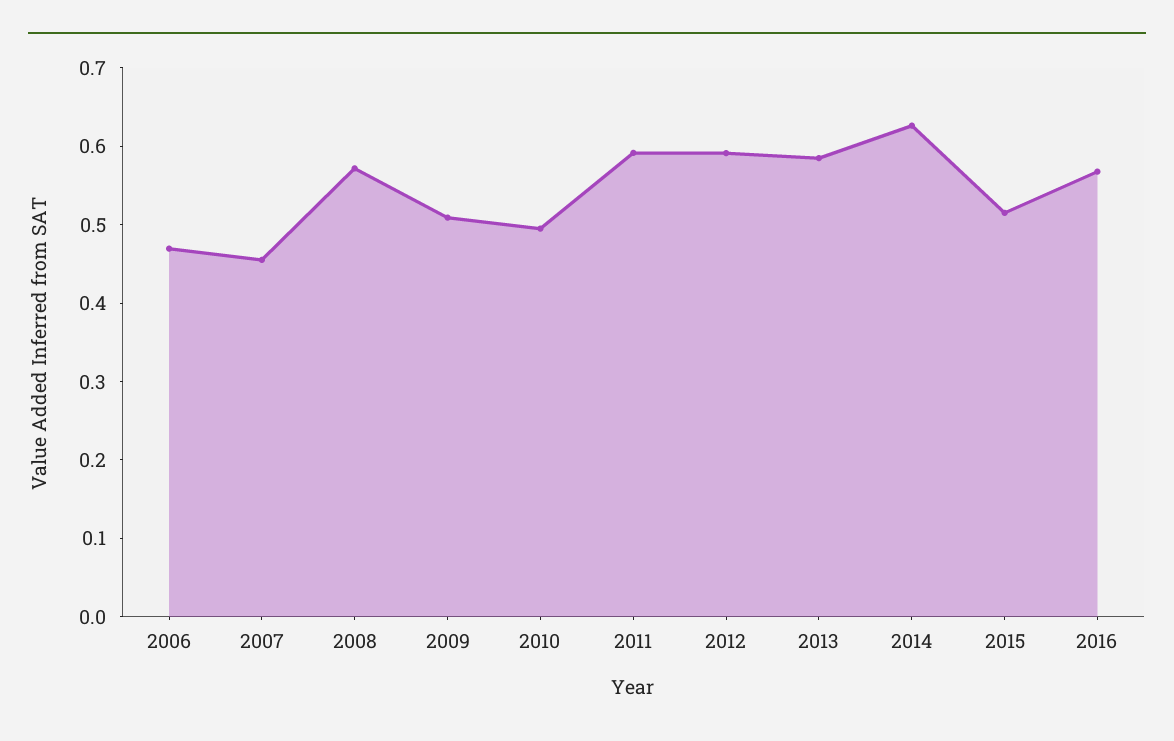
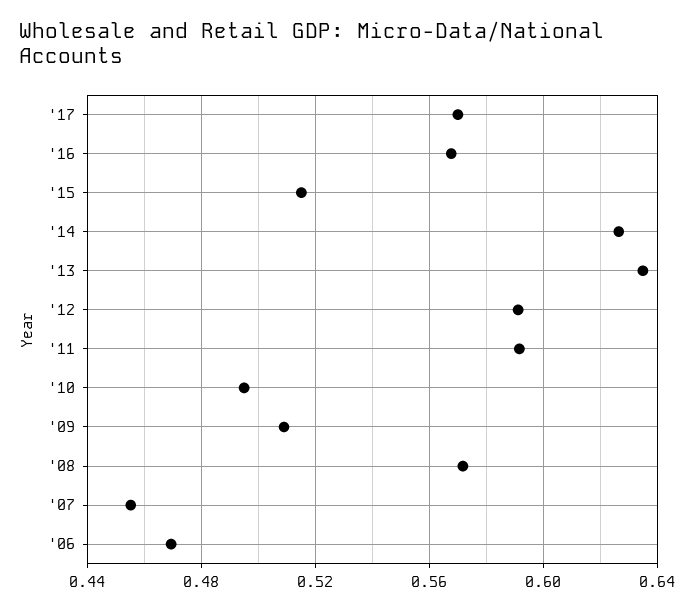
2013: 0.58 -> 0.635
'17: none -> 0.57

